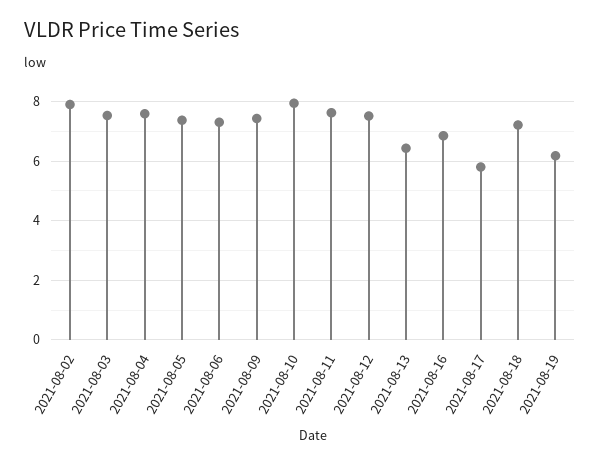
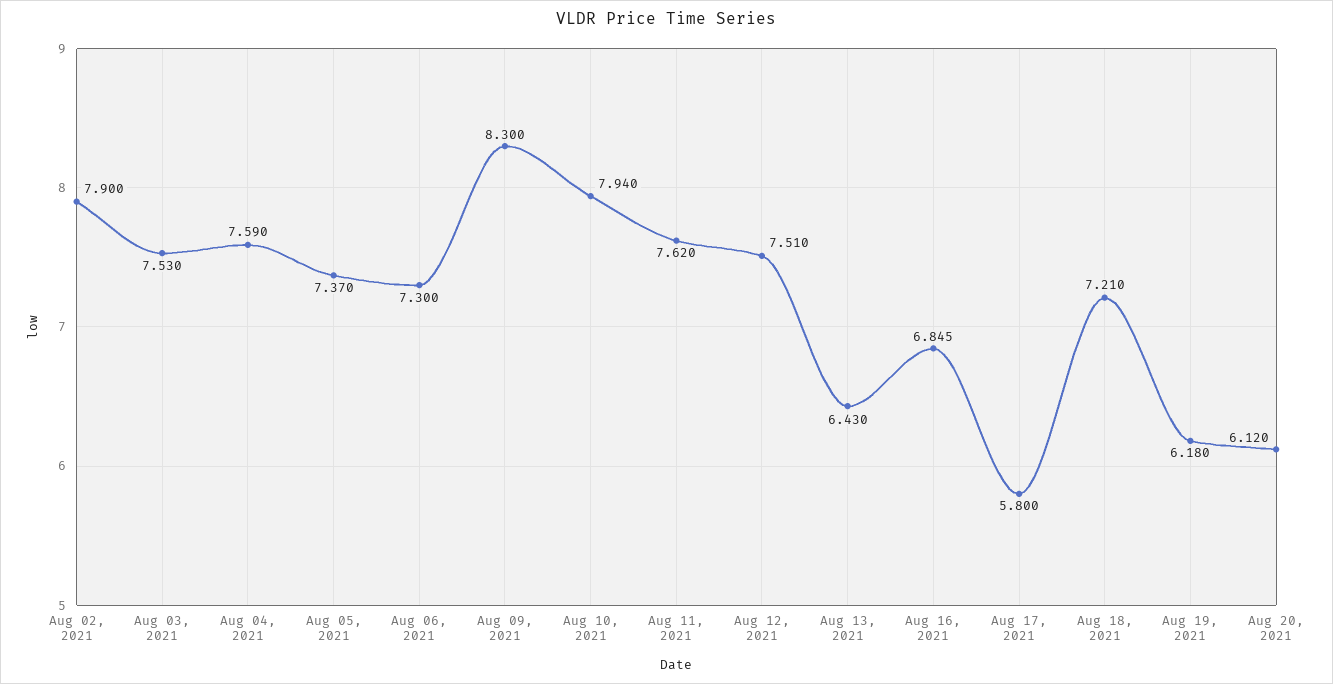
2021-08-09: 7.5 -> 8.3
Aug 20, 2021: none -> 6.12

